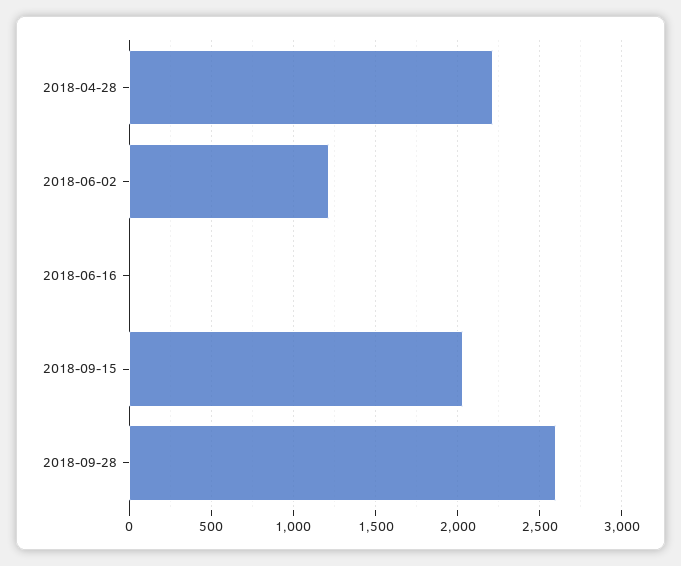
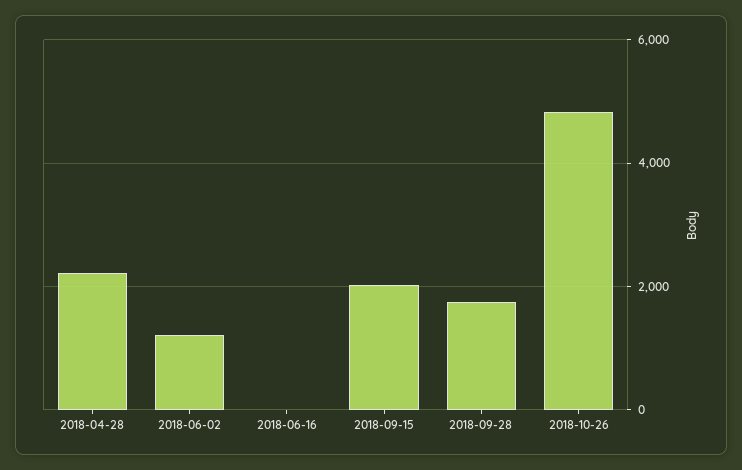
2018-09-28: 2600 -> 1800
2018-10-26: none -> 4800

